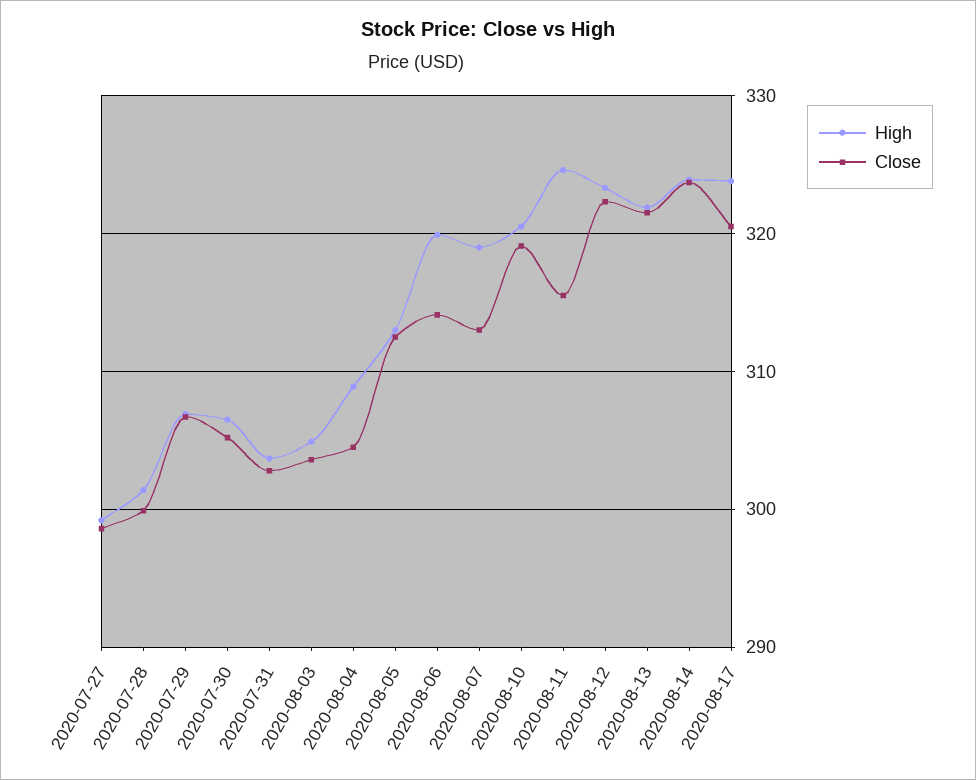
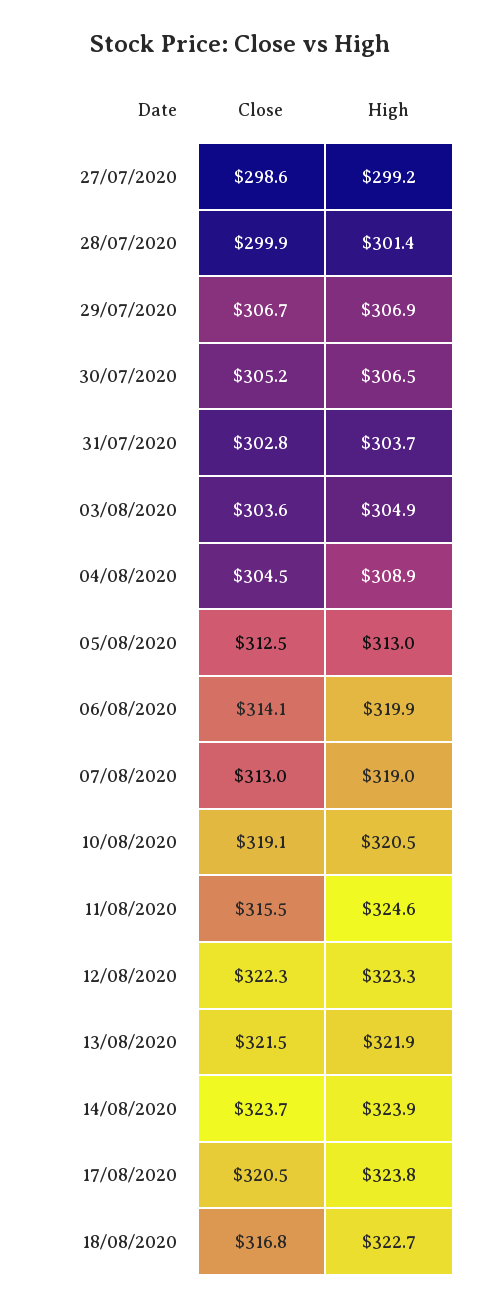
Close, 18/08/2020: none -> 316.8
High, 18/08/2020: none -> 322.7

